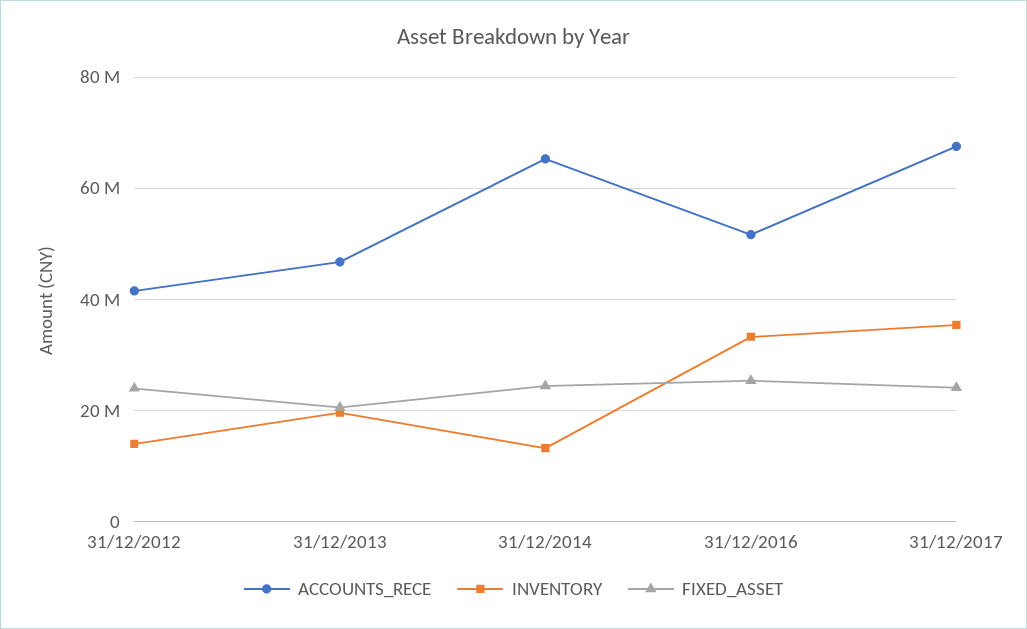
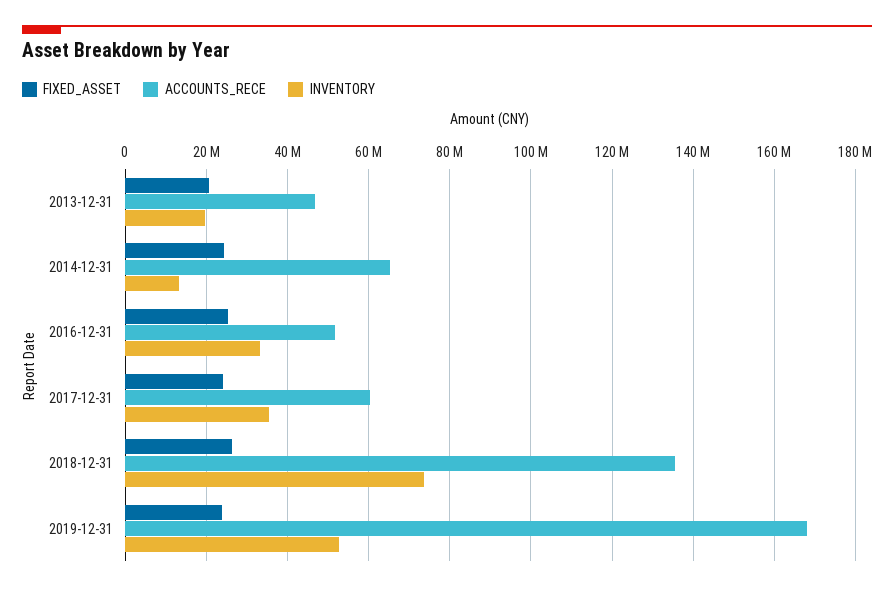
ACCOUNTS_RECE, 31/12/2012: 42000000 -> none
INVENTORY, 31/12/2012: 14000000 -> none
FIXED_ASSET, 31/12/2012: 24000000 -> none
ACCOUNTS_RECE, 31/12/2017: 68000000 -> 60000000
FIXED_ASSET, 2018-12-31: none -> 26000000
ACCOUNTS_RECE, 2018-12-31: none -> 136000000
INVENTORY, 2018-12-31: none -> 74000000
FIXED_ASSET, 2019-12-31: none -> 24000000
ACCOUNTS_RECE, 2019-12-31: none -> 168000000
INVENTORY, 2019-12-31: none -> 52000000

